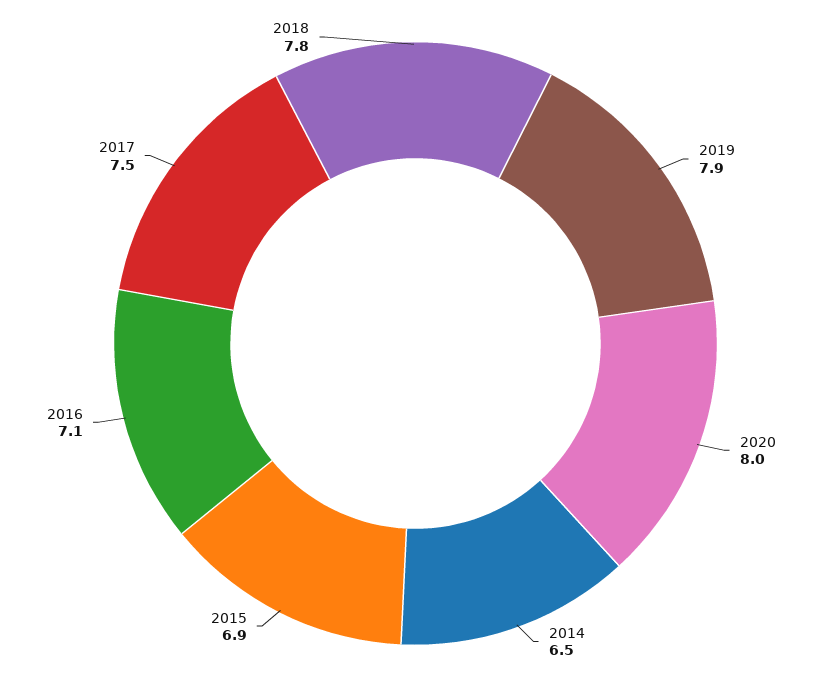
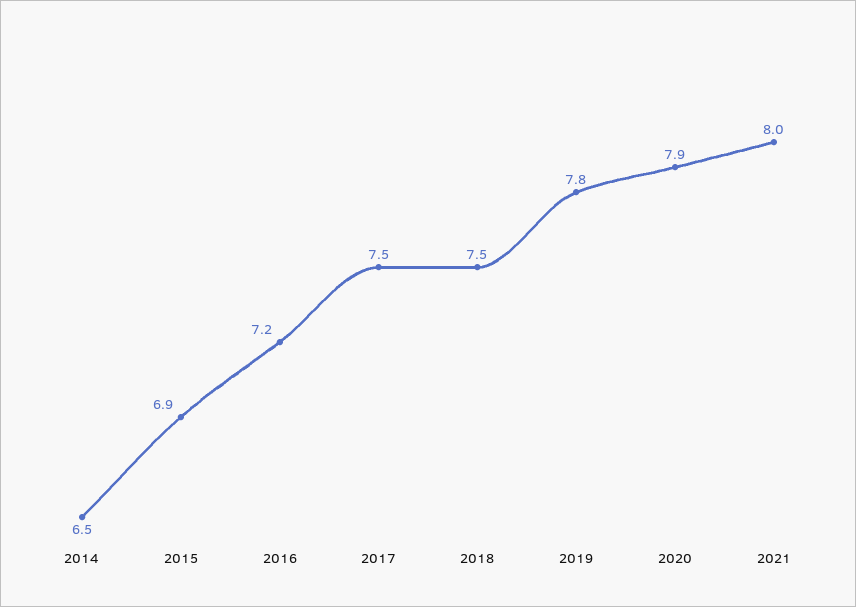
2019: 7.9 -> 7.8
2020: 8 -> 7.9
2016: 7.1 -> 7.2
2018: 7.8 -> 7.5
2021: none -> 8

